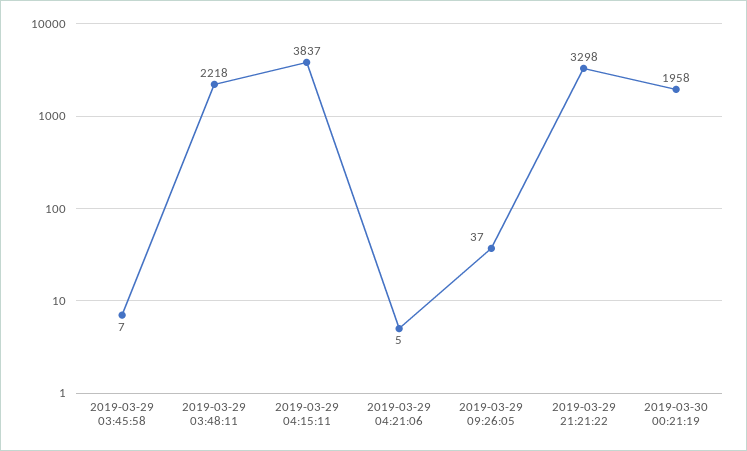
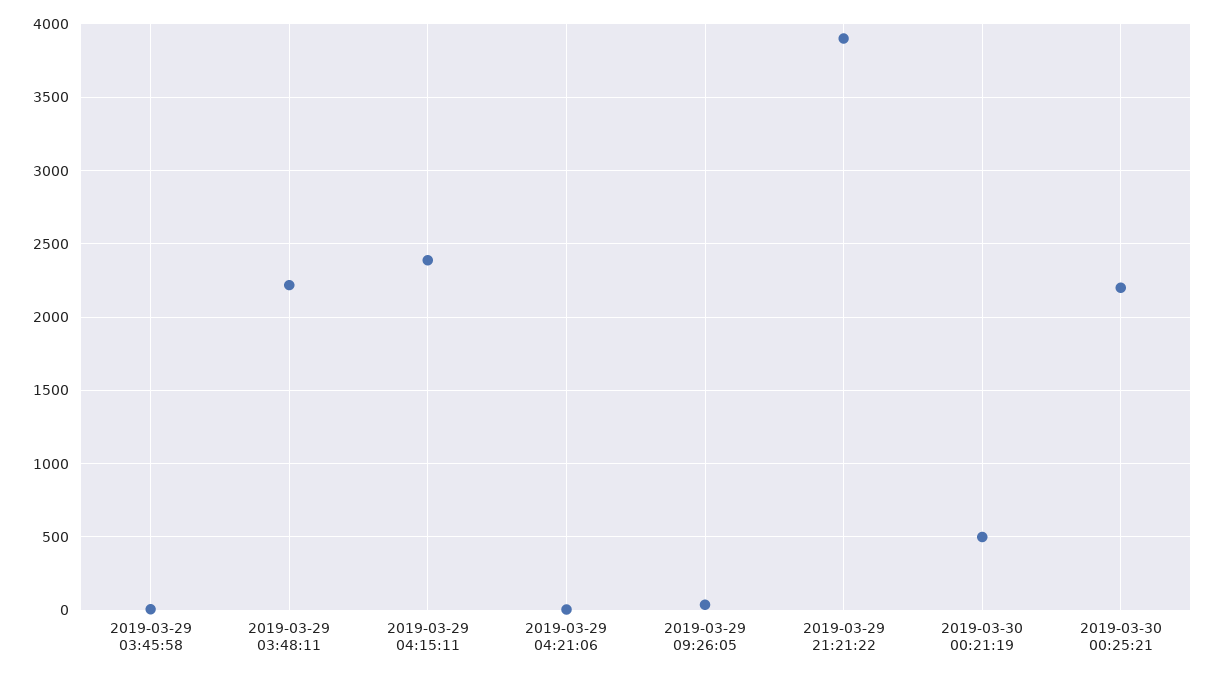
2019-03-29 04:15:11: 3837 -> 2400
2019-03-29 21:21:22: 3298 -> 3900
2019-03-30 00:21:19: 1958 -> 500
2019-03-30 00:25:21: none -> 2200

